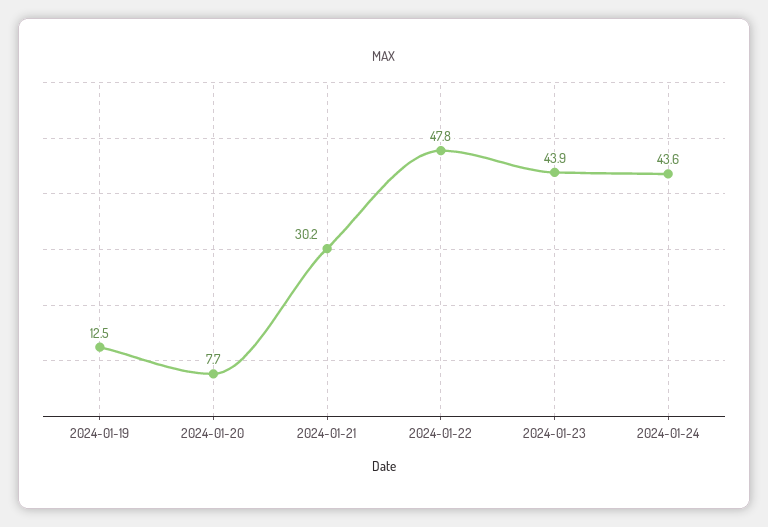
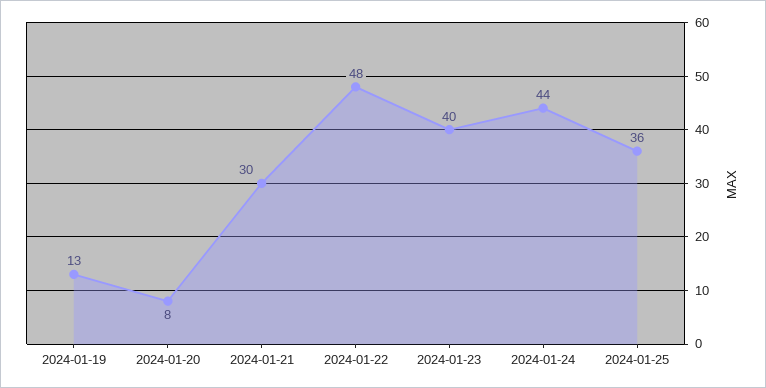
2024-01-23: 43.9 -> 40
2024-01-25: none -> 36

